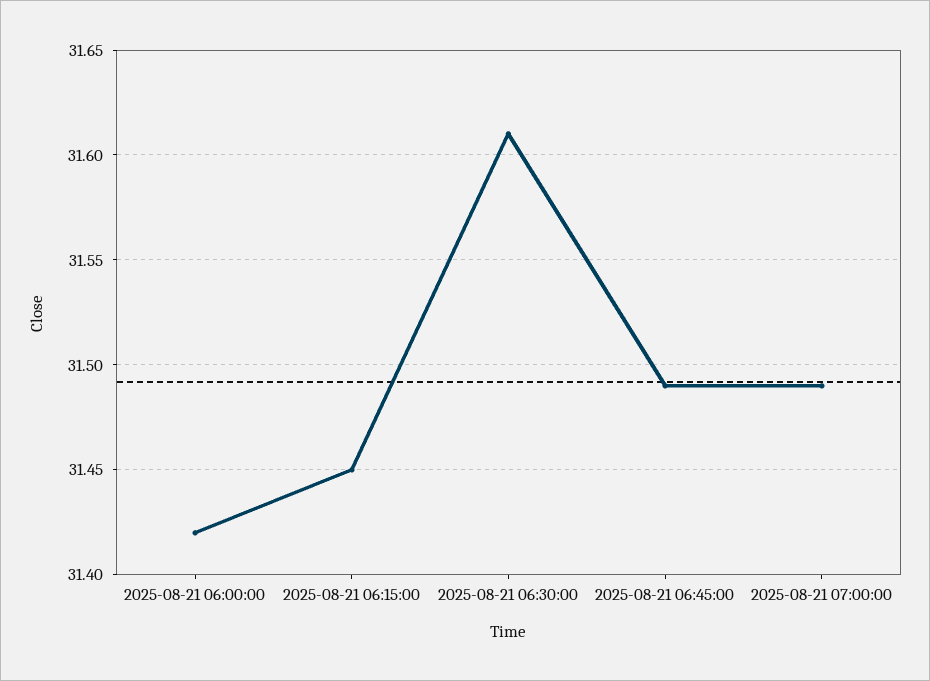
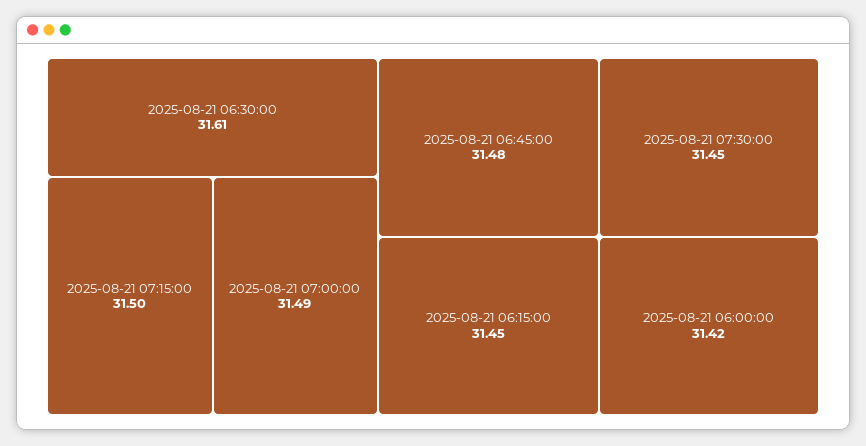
2025-08-21 06:45:00: 31.49 -> 31.48
2025-08-21 07:15:00: none -> 31.5
2025-08-21 07:30:00: none -> 31.45

